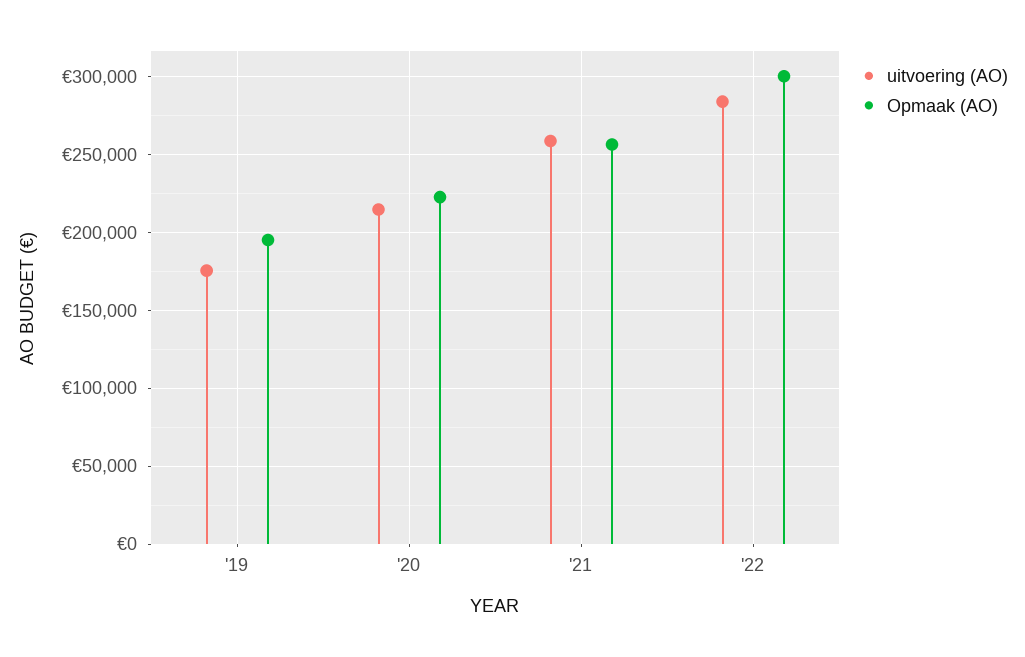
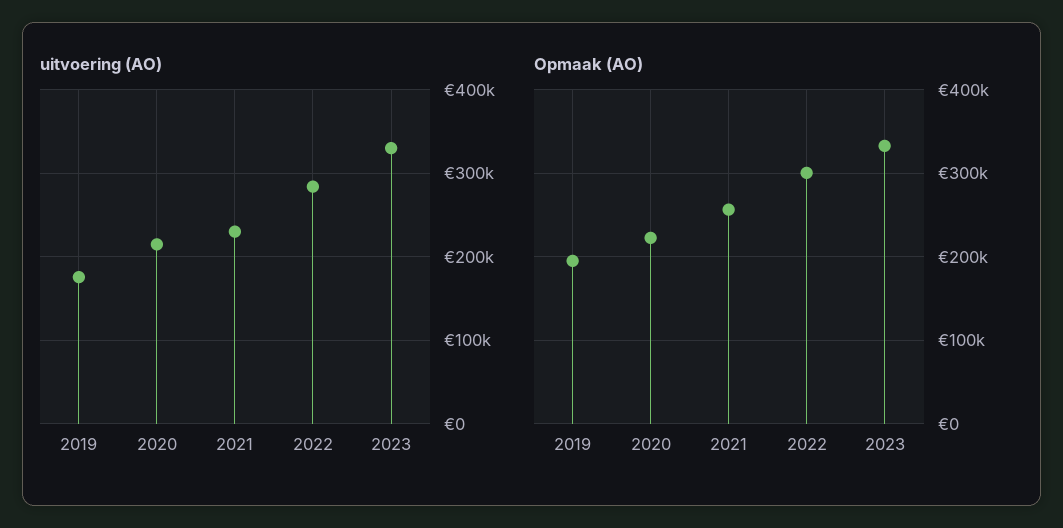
uitvoering (AO), '21: 260000 -> 230000
uitvoering (AO), 2023: none -> 330000
Opmaak (AO), 2023: none -> 330000

